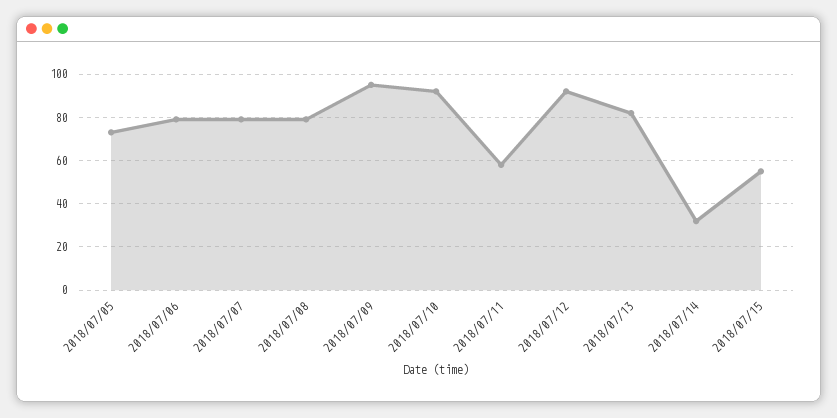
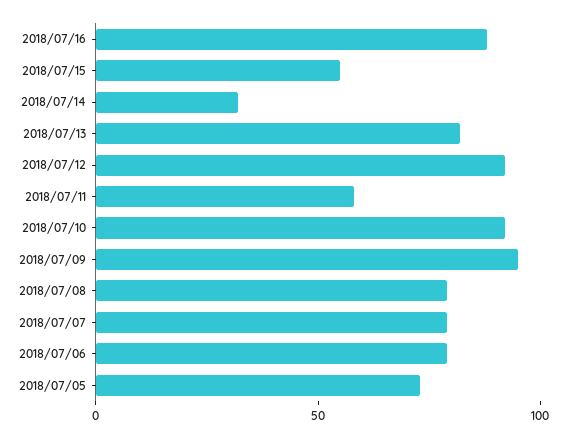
2018/07/16: none -> 90

